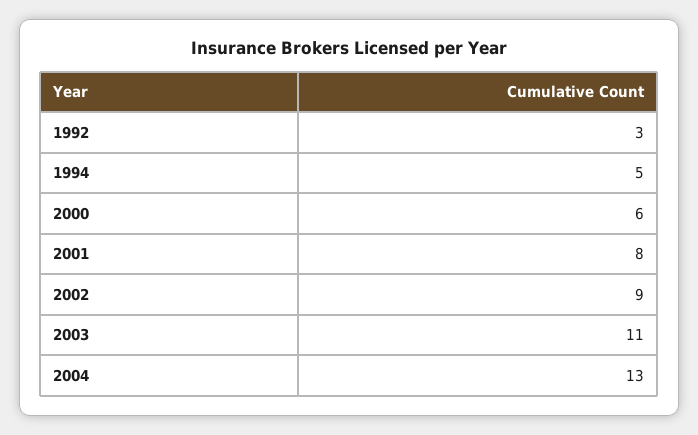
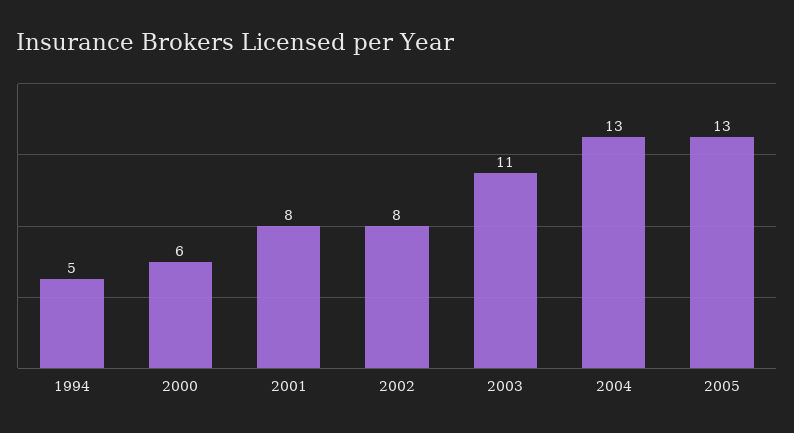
1992: 3 -> none
2002: 9 -> 8
2005: none -> 13

